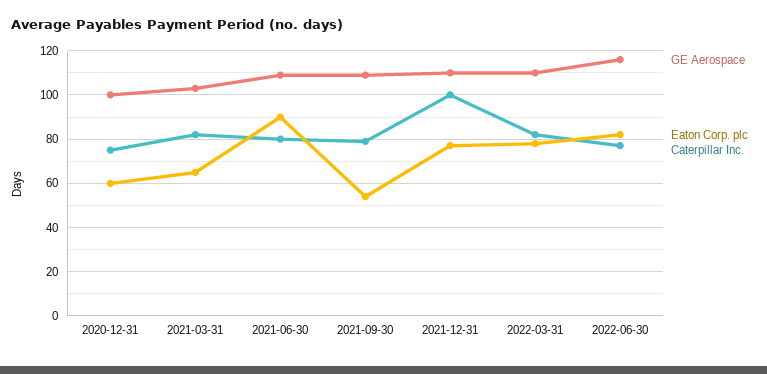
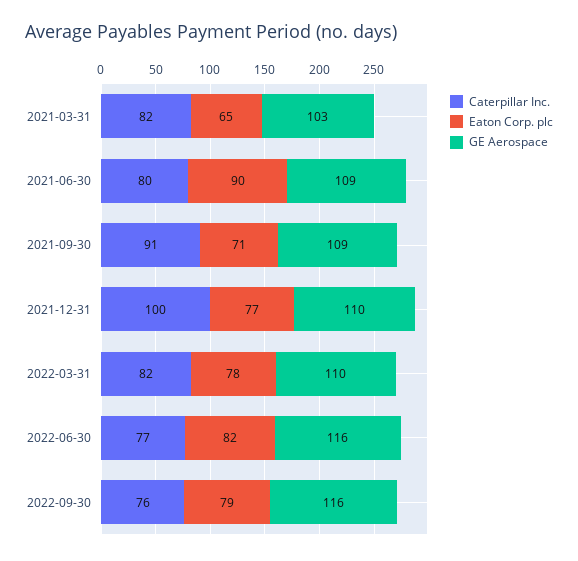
GE Aerospace, 2020-12-31: 100 -> none
Eaton Corp. plc, 2020-12-31: 60 -> none
Caterpillar Inc., 2020-12-31: 75 -> none
Eaton Corp. plc, 2021-09-30: 55 -> 71
Caterpillar Inc., 2021-09-30: 80 -> 91
Caterpillar Inc., 2022-09-30: none -> 76
Eaton Corp. plc, 2022-09-30: none -> 79
GE Aerospace, 2022-09-30: none -> 116

